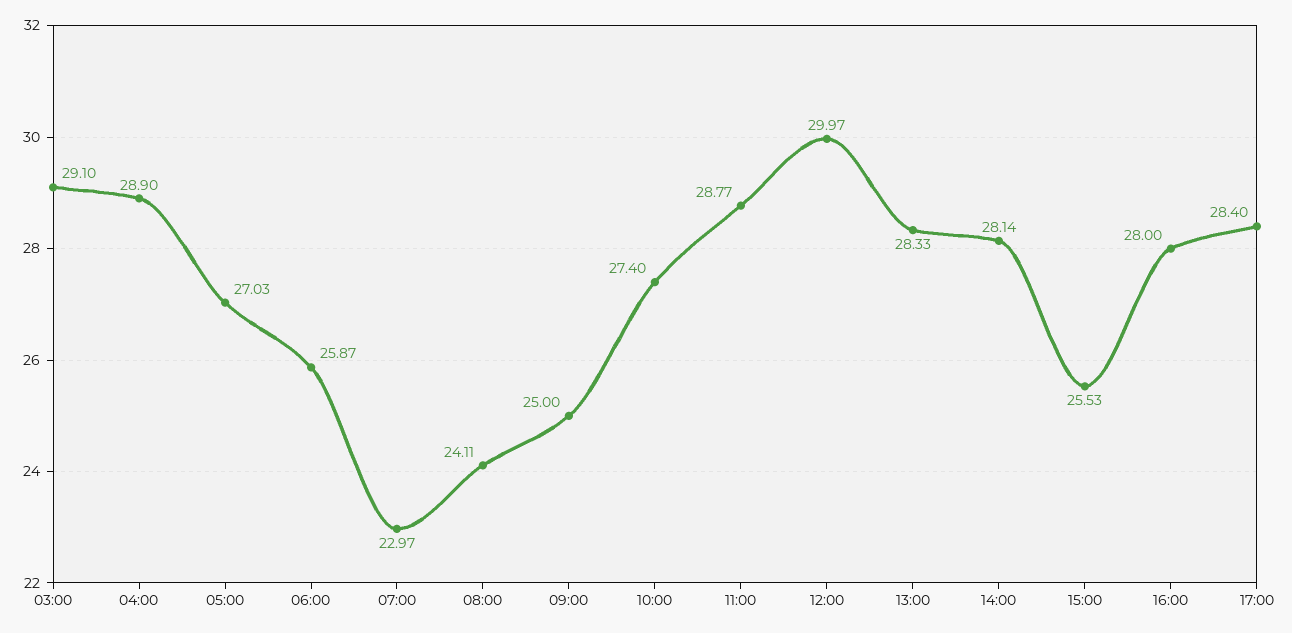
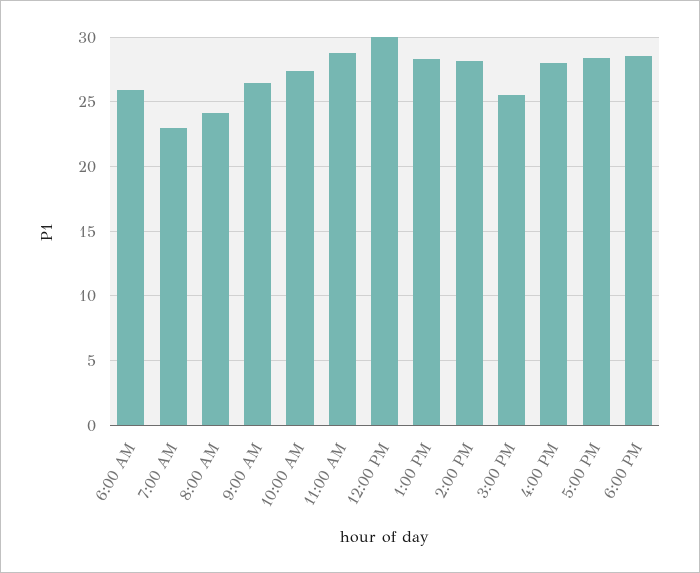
03:00: 29.1 -> none
04:00: 28.9 -> none
05:00: 27.03 -> none
09:00: 25 -> 26.5
6:00 PM: none -> 28.5

